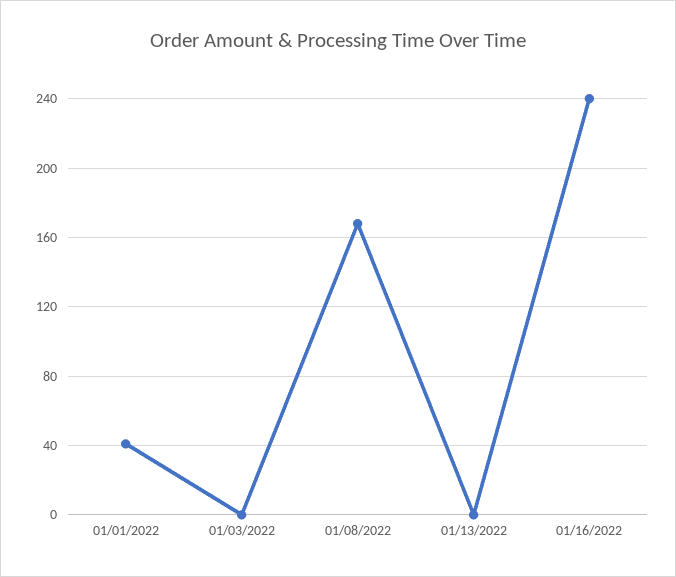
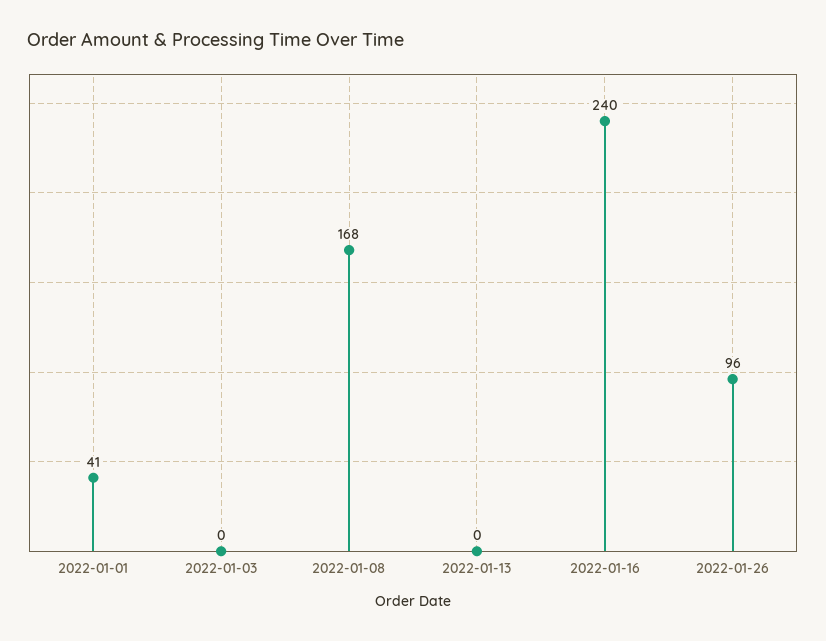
2022-01-26: none -> 96

